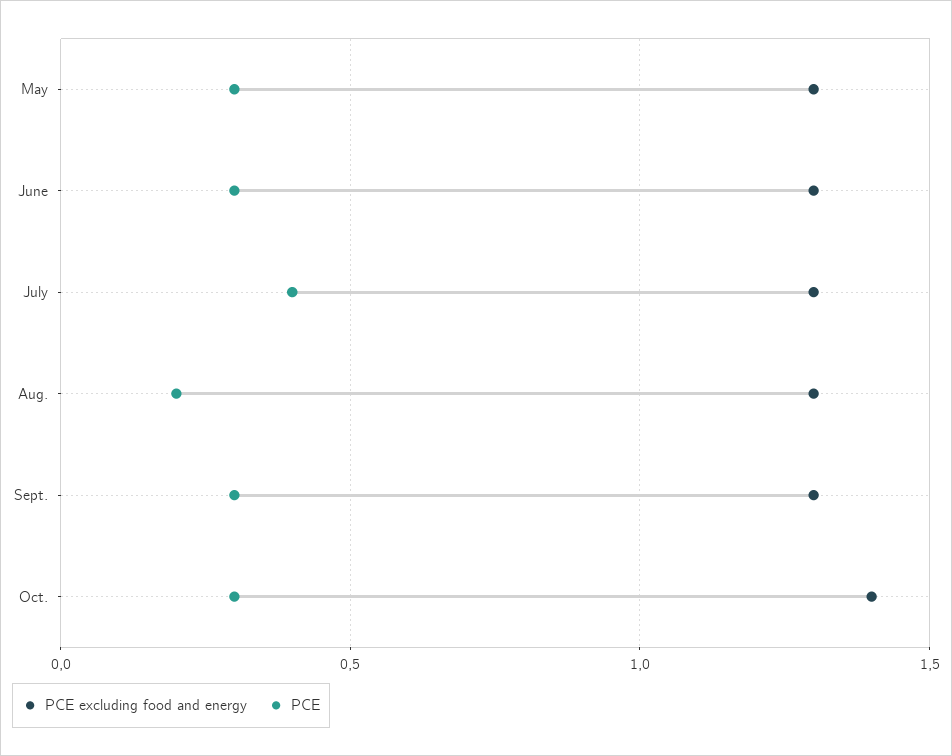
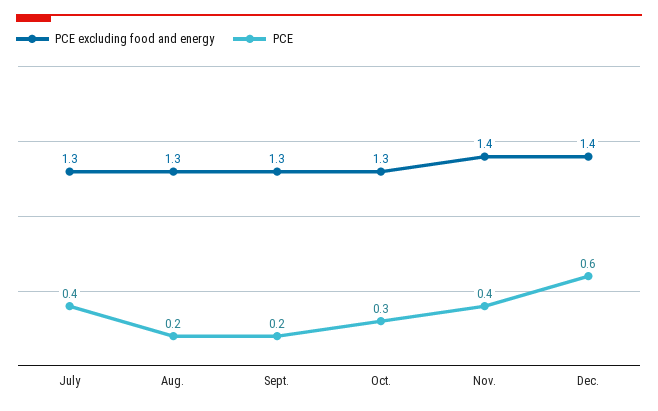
PCE excluding food and energy, May: 1.3 -> none
PCE, May: 0.3 -> none
PCE excluding food and energy, June: 1.3 -> none
PCE, June: 0.3 -> none
PCE, Sept.: 0.3 -> 0.2
PCE excluding food and energy, Oct.: 1.4 -> 1.3
PCE excluding food and energy, Nov.: none -> 1.4
PCE, Nov.: none -> 0.4
PCE excluding food and energy, Dec.: none -> 1.4
PCE, Dec.: none -> 0.6

